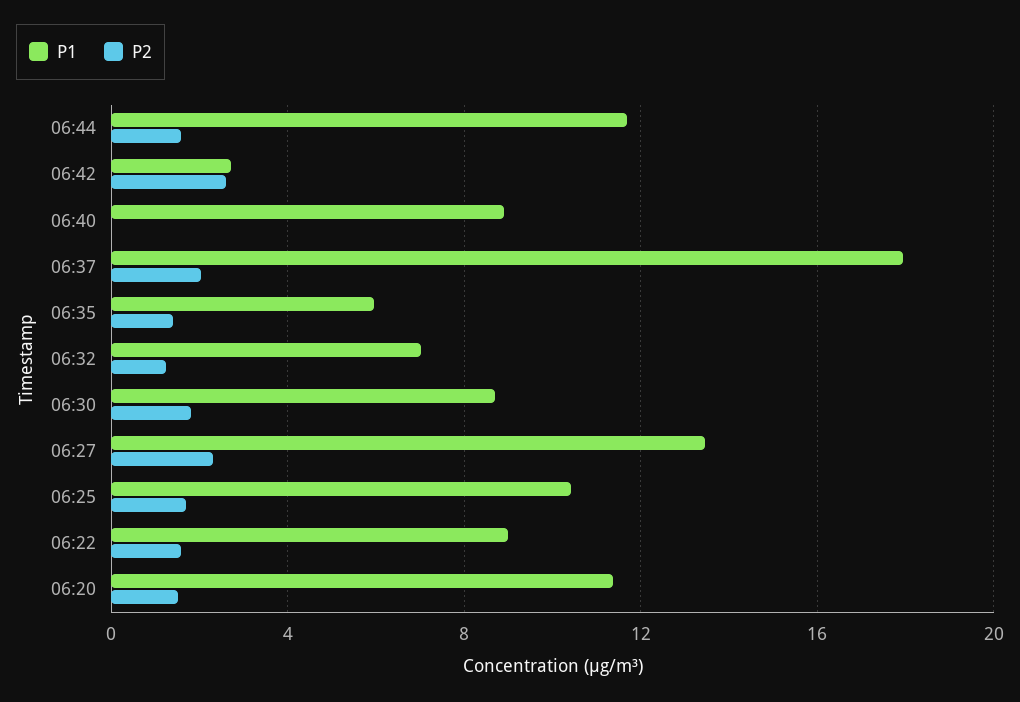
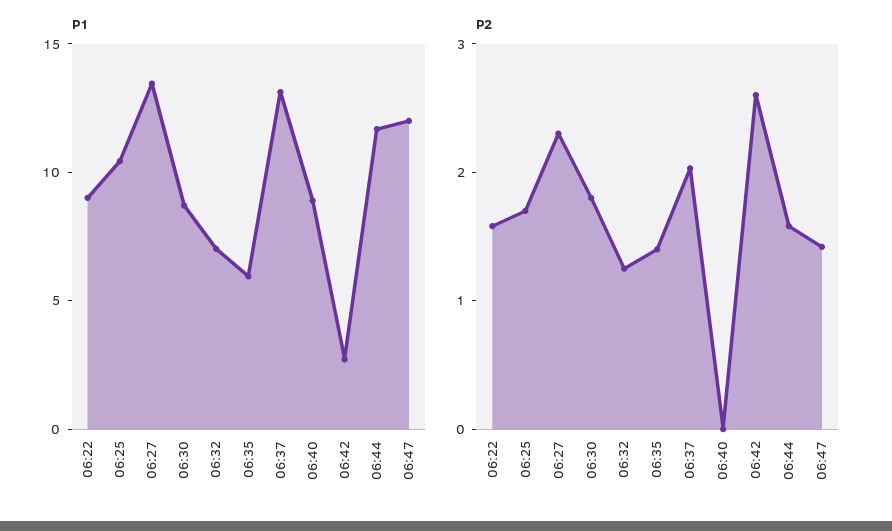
P1, 06:37: 18 -> 13
P1, 06:20: 11.5 -> none
P2, 06:20: 1.5 -> none
P1, 06:47: none -> 12
P2, 06:47: none -> 1.4

